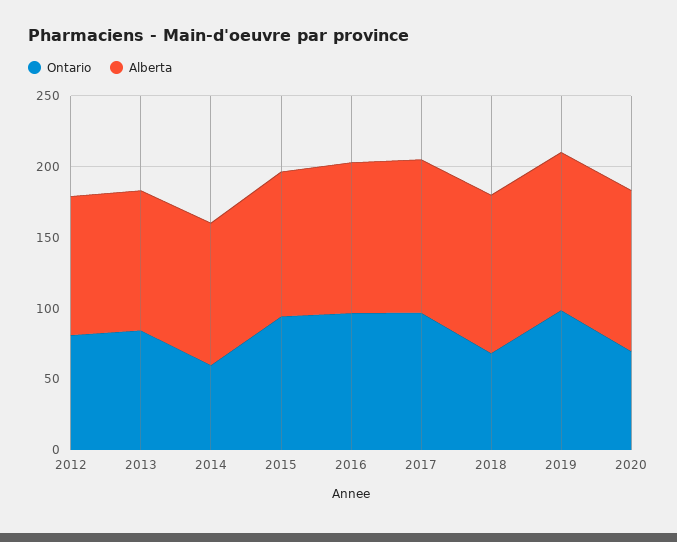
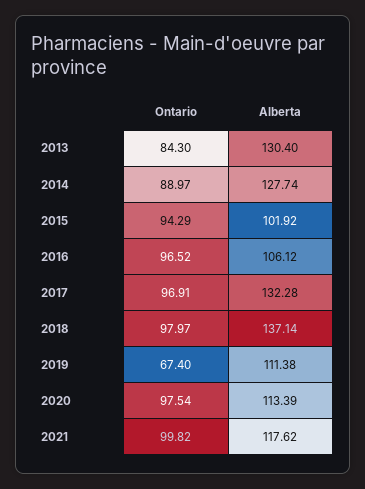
Ontario, 2012: 80 -> none
Alberta, 2012: 100 -> none
Alberta, 2013: 100 -> 130.4
Ontario, 2014: 60 -> 88.97
Alberta, 2014: 100 -> 127.74
Alberta, 2017: 110 -> 132.28
Ontario, 2018: 70 -> 97.97
Alberta, 2018: 110 -> 137.14
Ontario, 2019: 100 -> 67.4
Ontario, 2020: 70 -> 97.54
Ontario, 2021: none -> 99.82
Alberta, 2021: none -> 117.62

